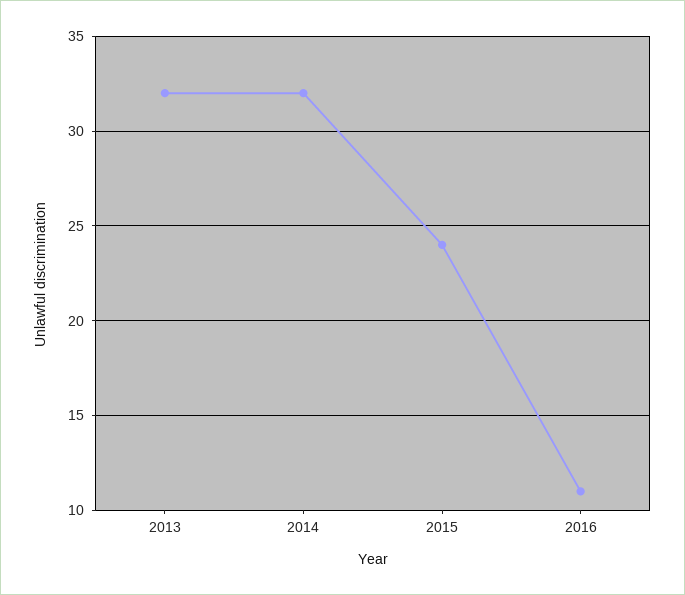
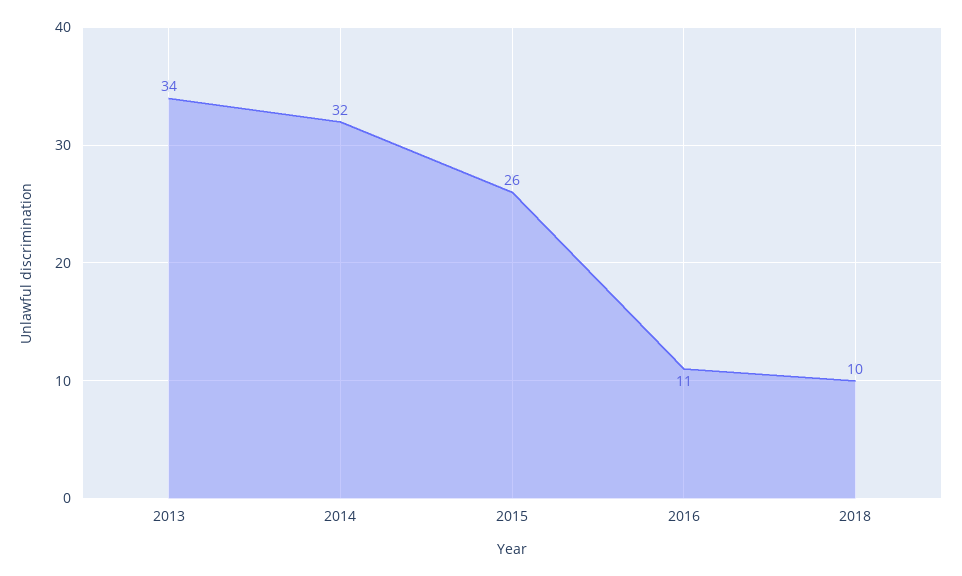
2013: 32 -> 34
2015: 24 -> 26
2018: none -> 10

